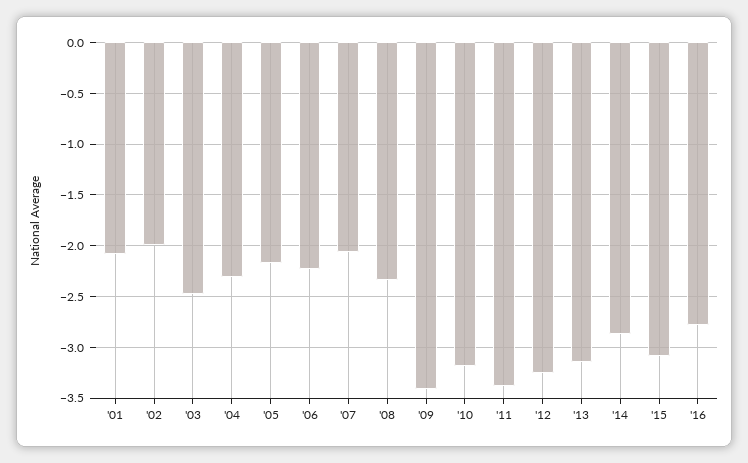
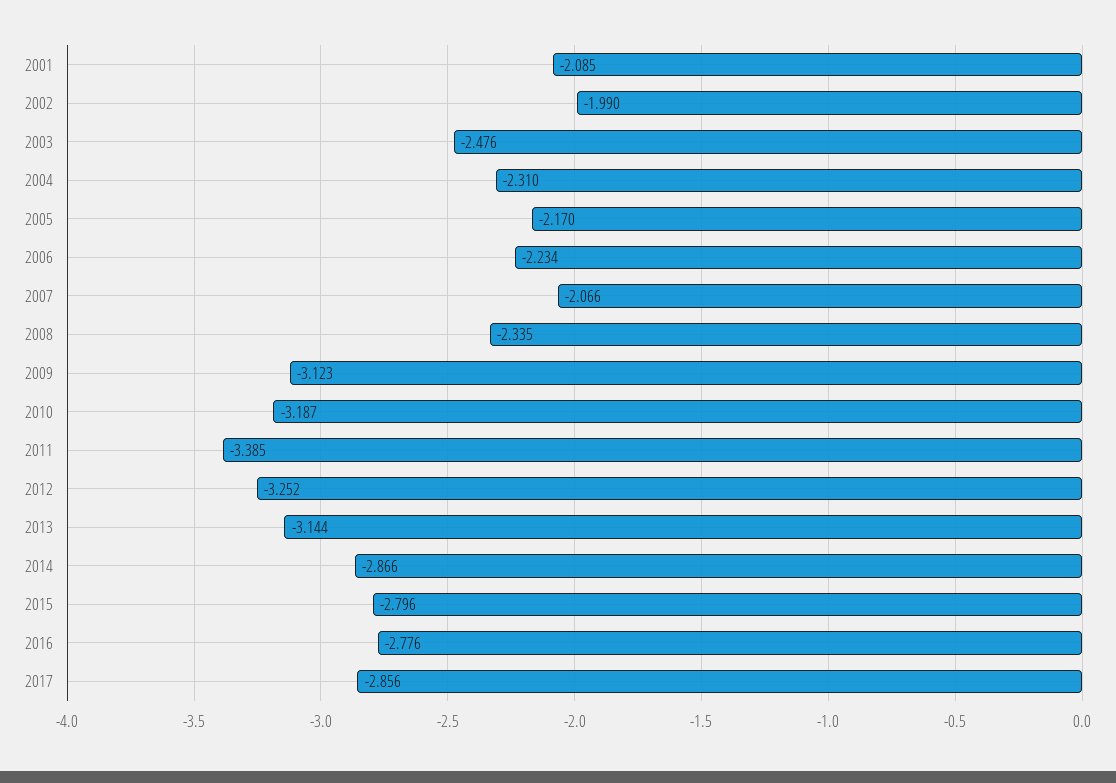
'09: -3.4 -> -3.123
'15: -3.1 -> -2.796
2017: none -> -2.856

